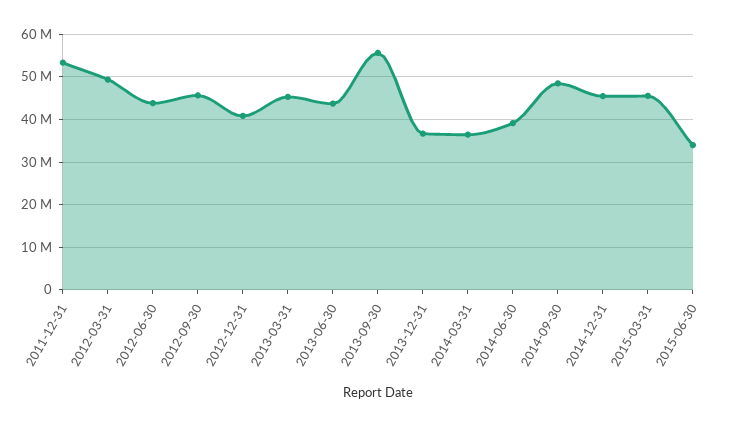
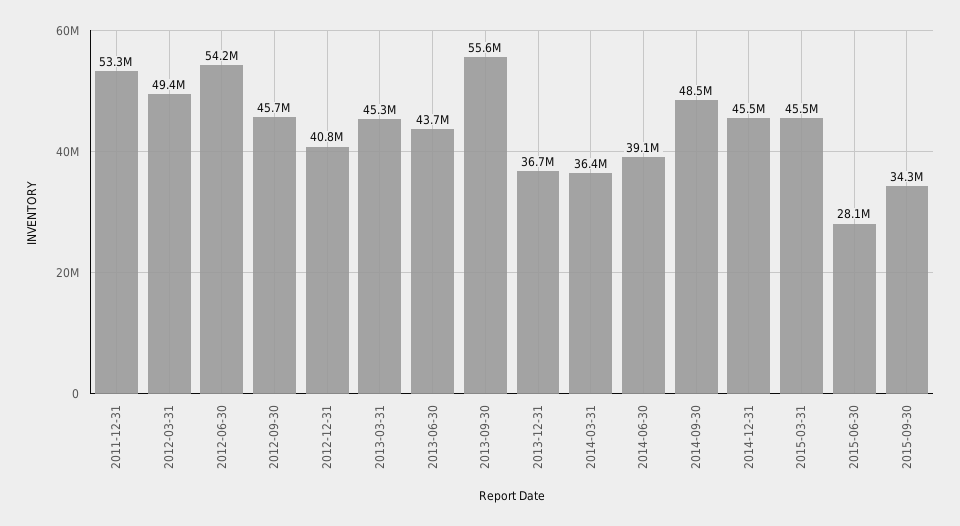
2012-06-30: 44000000 -> 54200000
2015-06-30: 34000000 -> 28100000
2015-09-30: none -> 34300000

